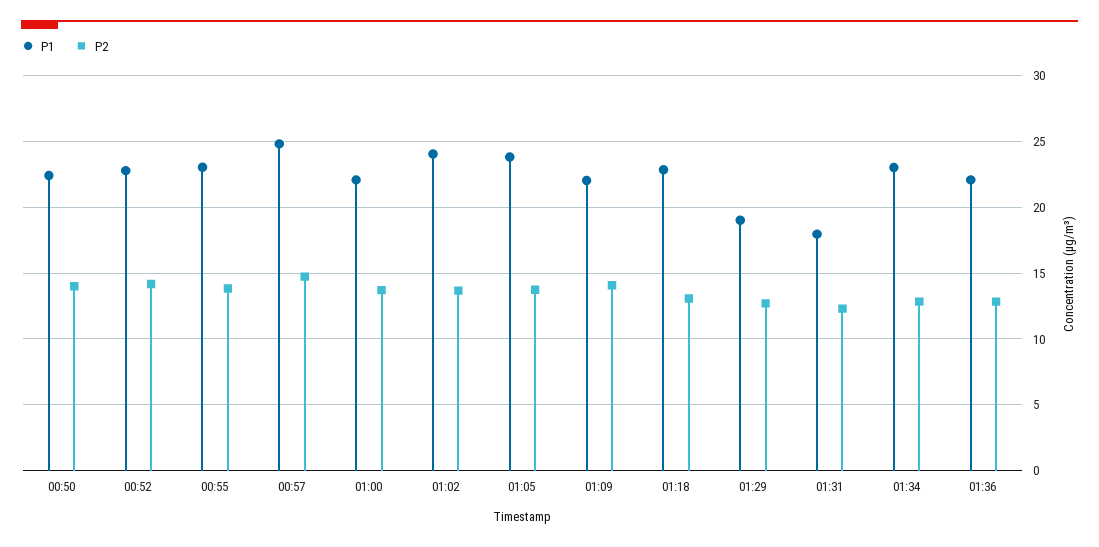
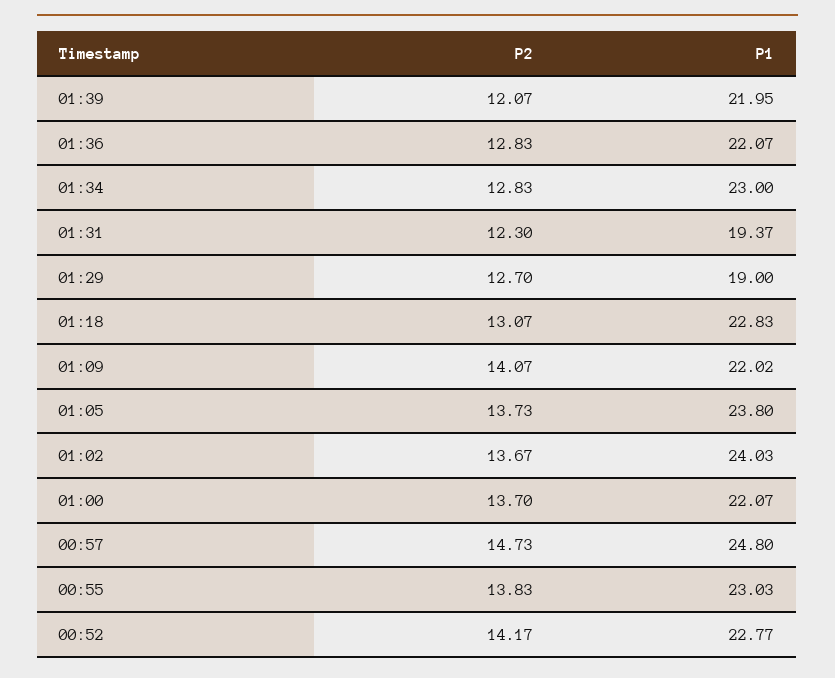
P1, 00:50: 22.5 -> none
P2, 00:50: 14 -> none
P1, 01:31: 18 -> 19.37
P2, 01:39: none -> 12.07
P1, 01:39: none -> 21.95

